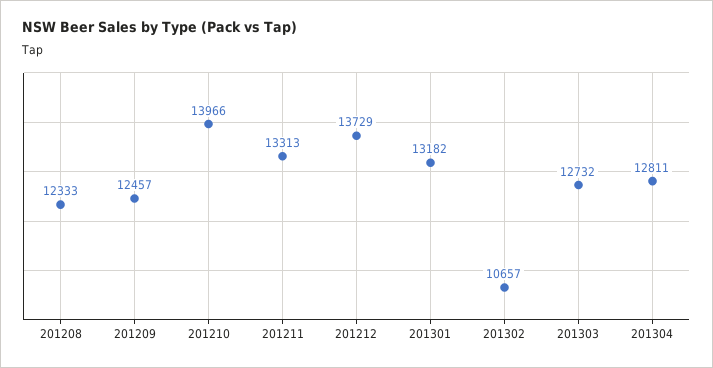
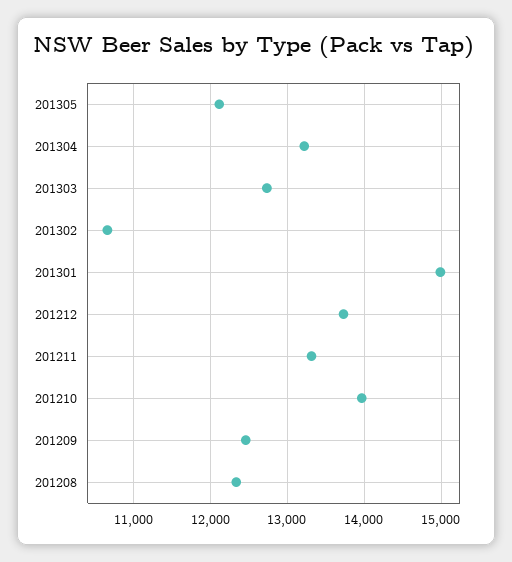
201301: 13182 -> 15000
201304: 12811 -> 13200
201305: none -> 12100

